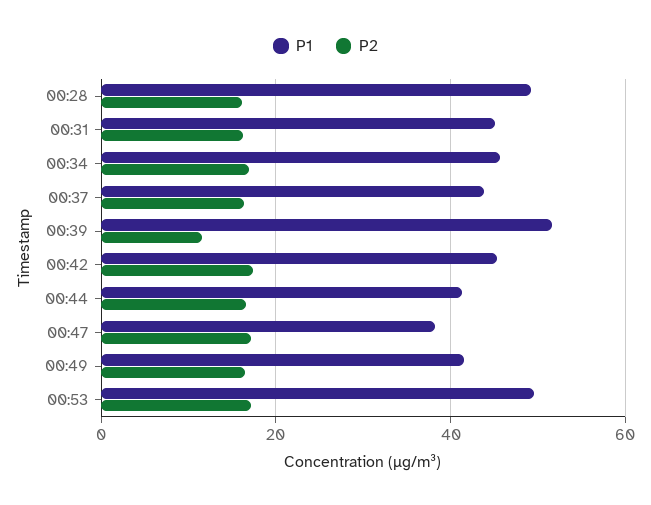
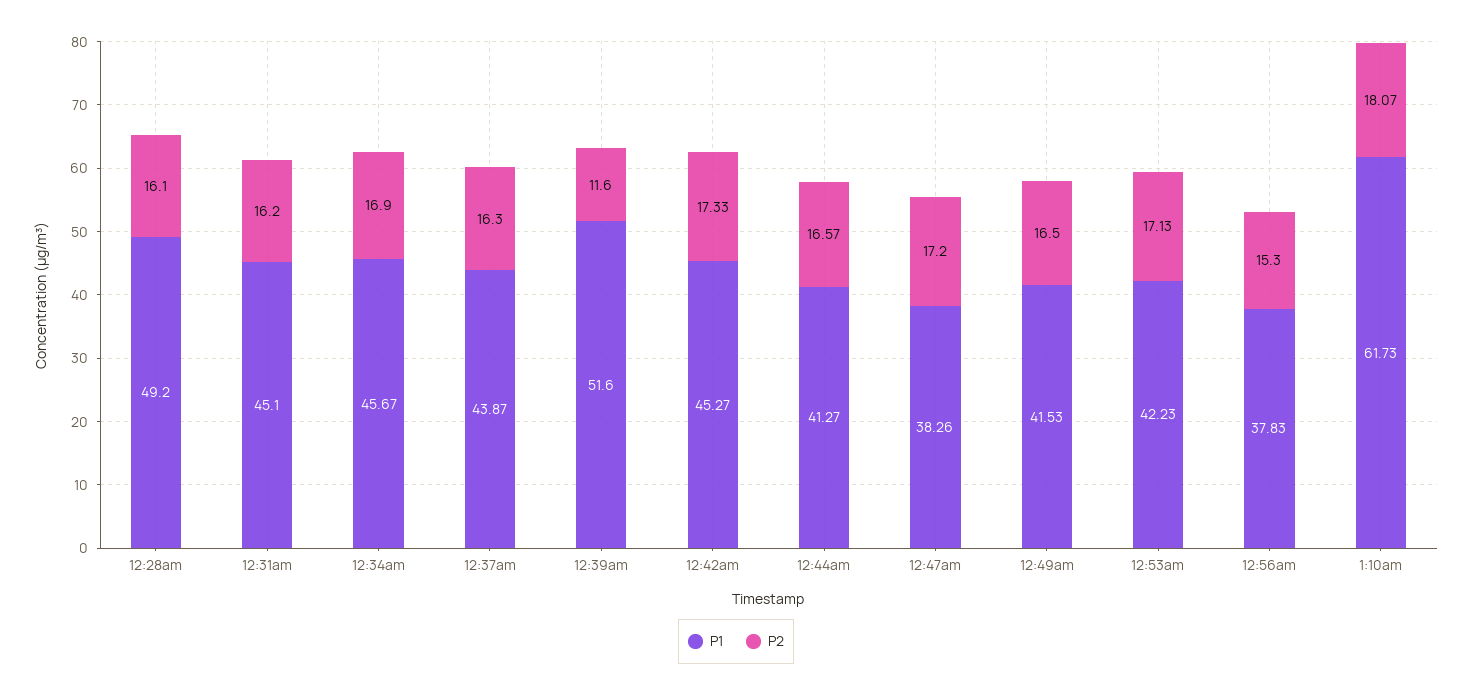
P1, 00:53: 50 -> 42.23
P1, 12:56am: none -> 37.83
P2, 12:56am: none -> 15.3
P1, 1:10am: none -> 61.73
P2, 1:10am: none -> 18.07

